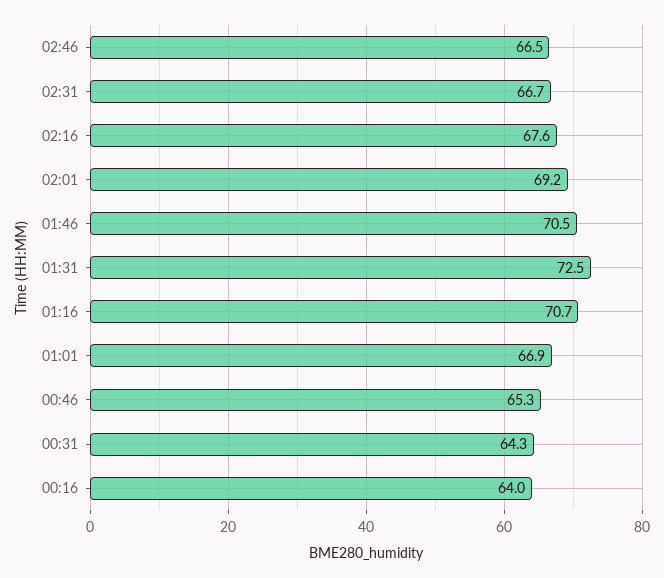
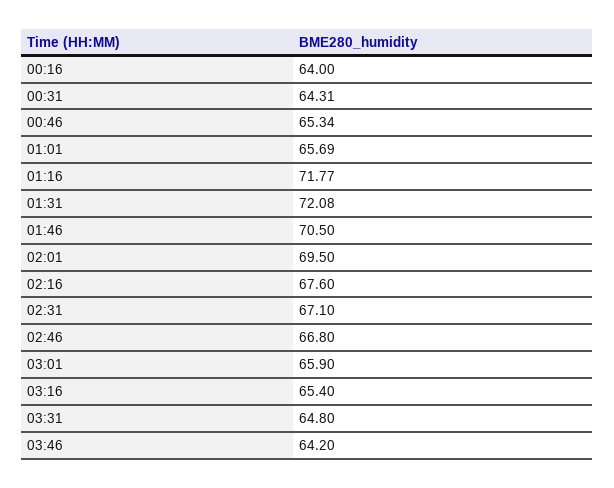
02:46: 66.5 -> 66.8
02:31: 66.7 -> 67.1
02:01: 69.2 -> 69.5
01:31: 72.5 -> 72.08
01:16: 70.7 -> 71.77
01:01: 66.9 -> 65.69
03:01: none -> 65.9
03:16: none -> 65.4
03:31: none -> 64.8
03:46: none -> 64.2

